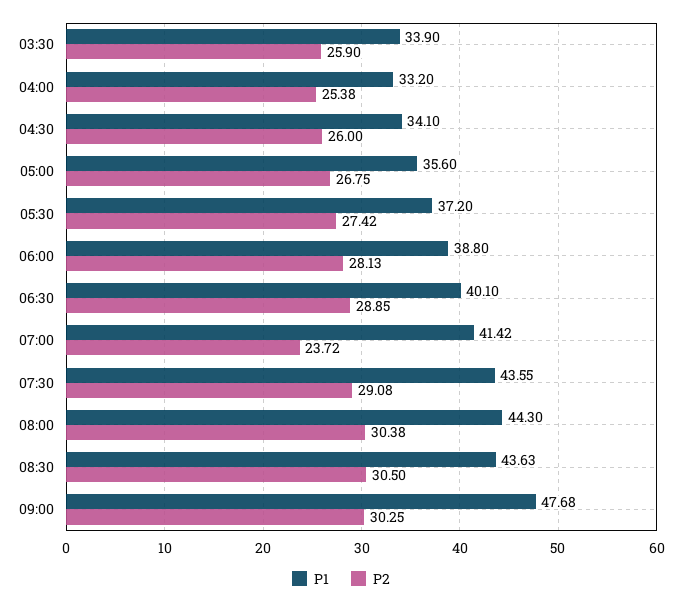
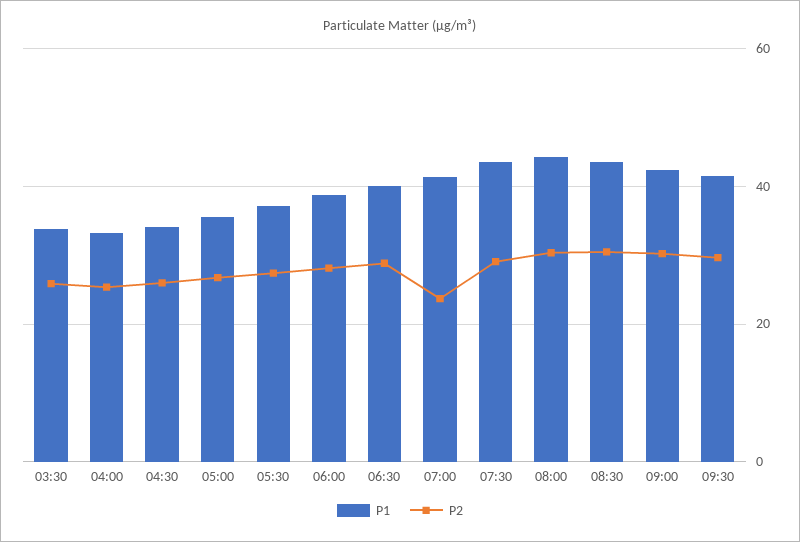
P1, 09:00: 47.68 -> 42
P1, 09:30: none -> 42
P2, 09:30: none -> 30

